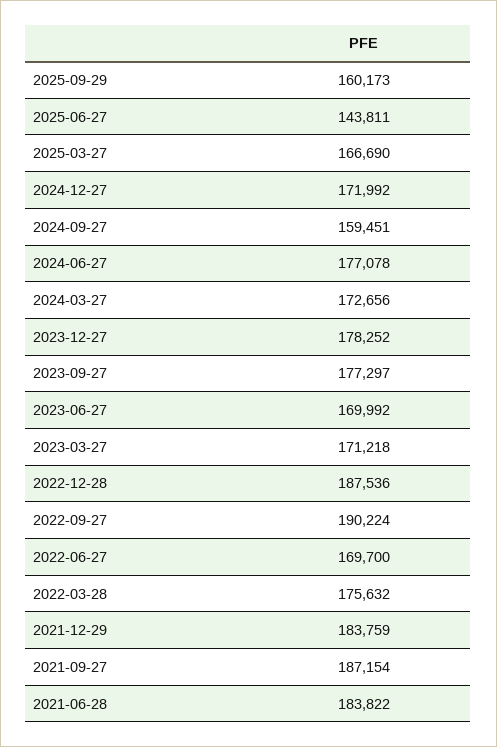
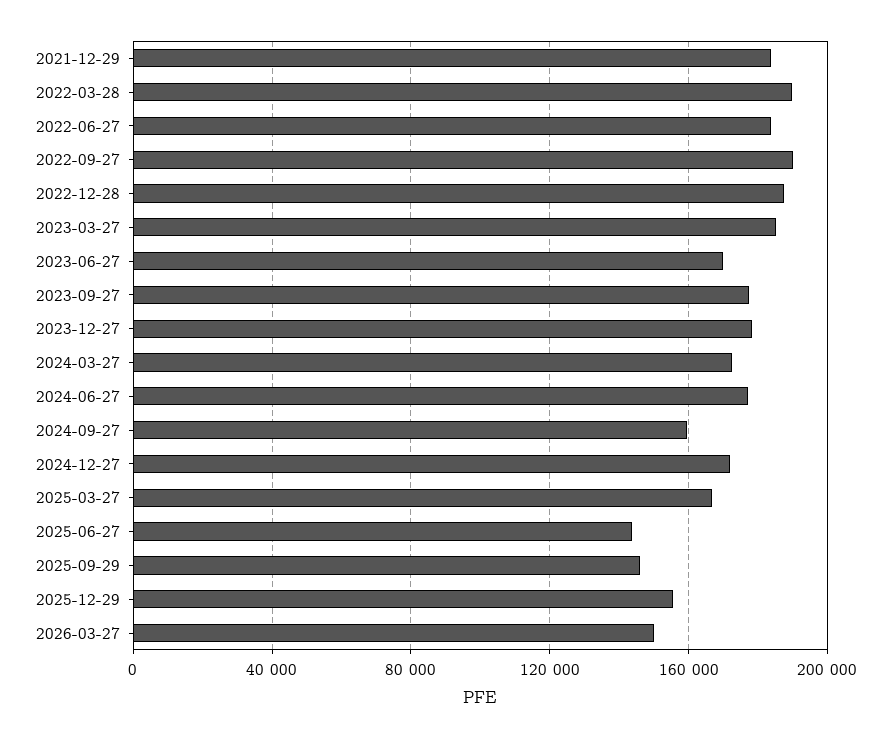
2025-09-29: 160173 -> 145000
2023-03-27: 171218 -> 185000
2022-06-27: 169700 -> 185000
2022-03-28: 175632 -> 190000
2021-09-27: 187154 -> none
2021-06-28: 183822 -> none
2025-12-29: none -> 155000
2026-03-27: none -> 150000

